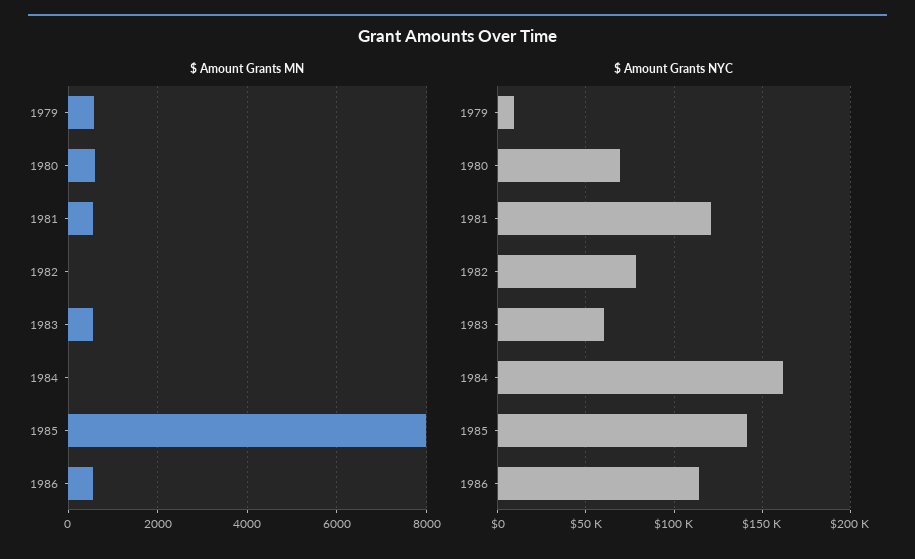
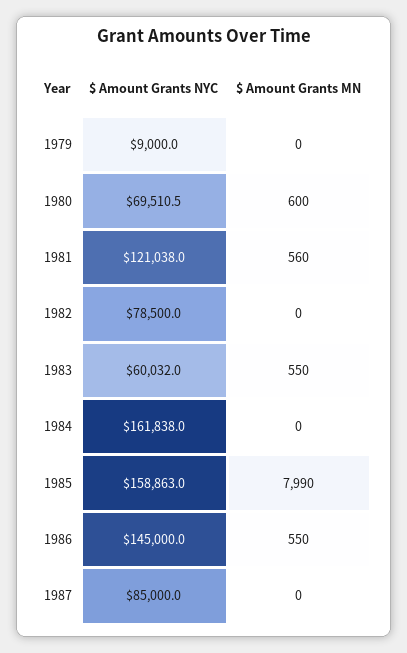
$ Amount Grants MN, 1979: 600 -> 0
$ Amount Grants NYC, 1985: 140000 -> 158863
$ Amount Grants NYC, 1986: 115000 -> 145000
$ Amount Grants NYC, 1987: none -> 85000
$ Amount Grants MN, 1987: none -> 0

